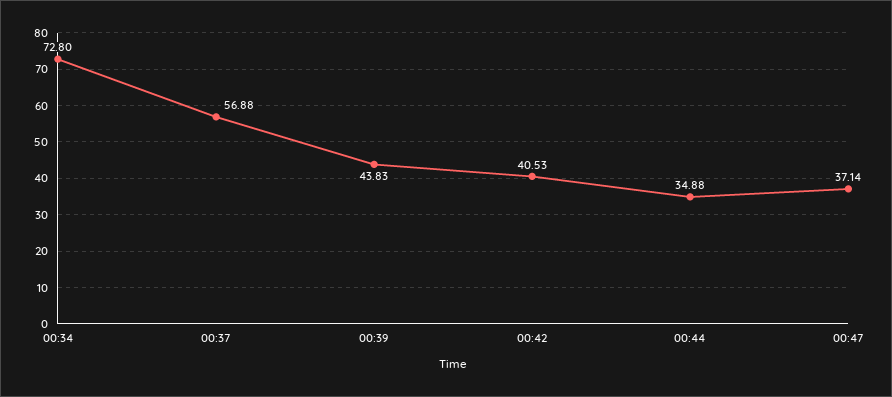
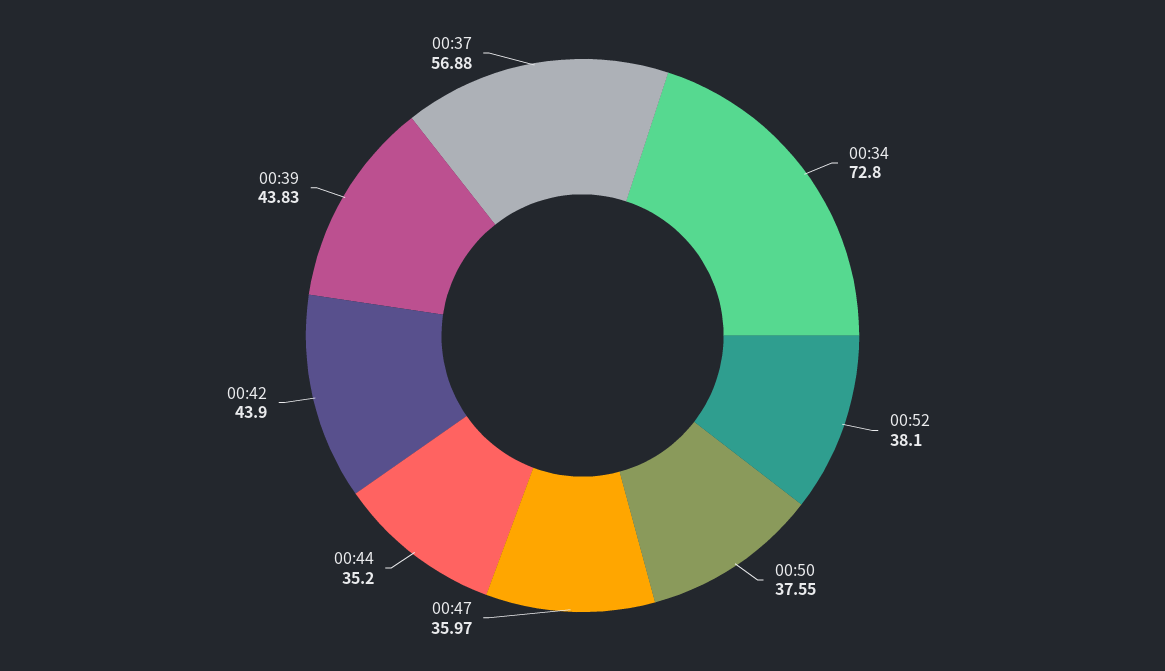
00:42: 40.53 -> 43.9
00:44: 34.88 -> 35.2
00:47: 37.14 -> 35.97
00:52: none -> 38.1
00:50: none -> 37.55

